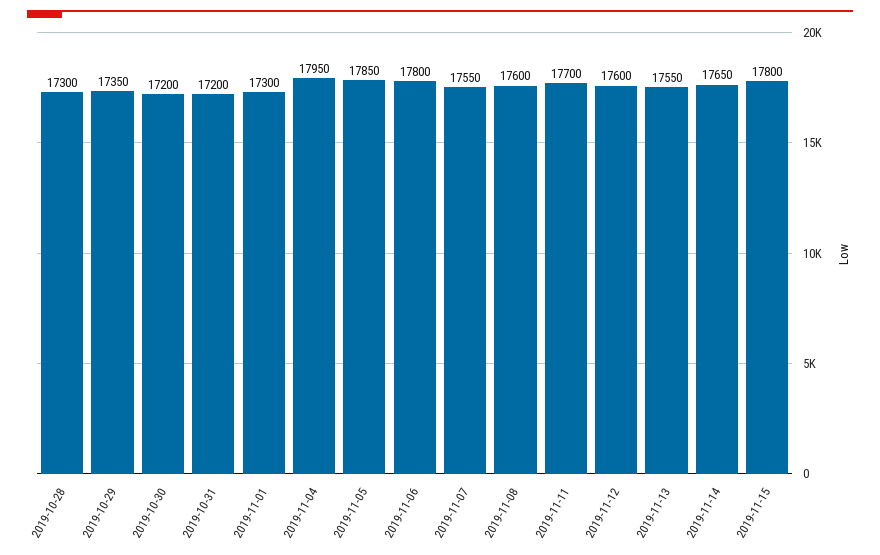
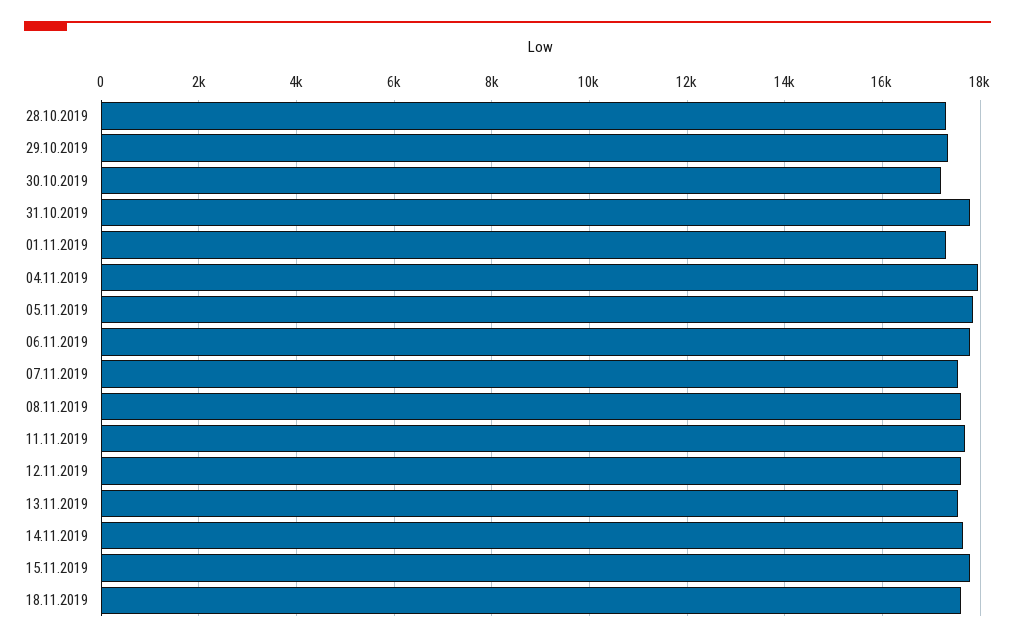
2019-10-31: 17200 -> 17800
18.11.2019: none -> 17600

